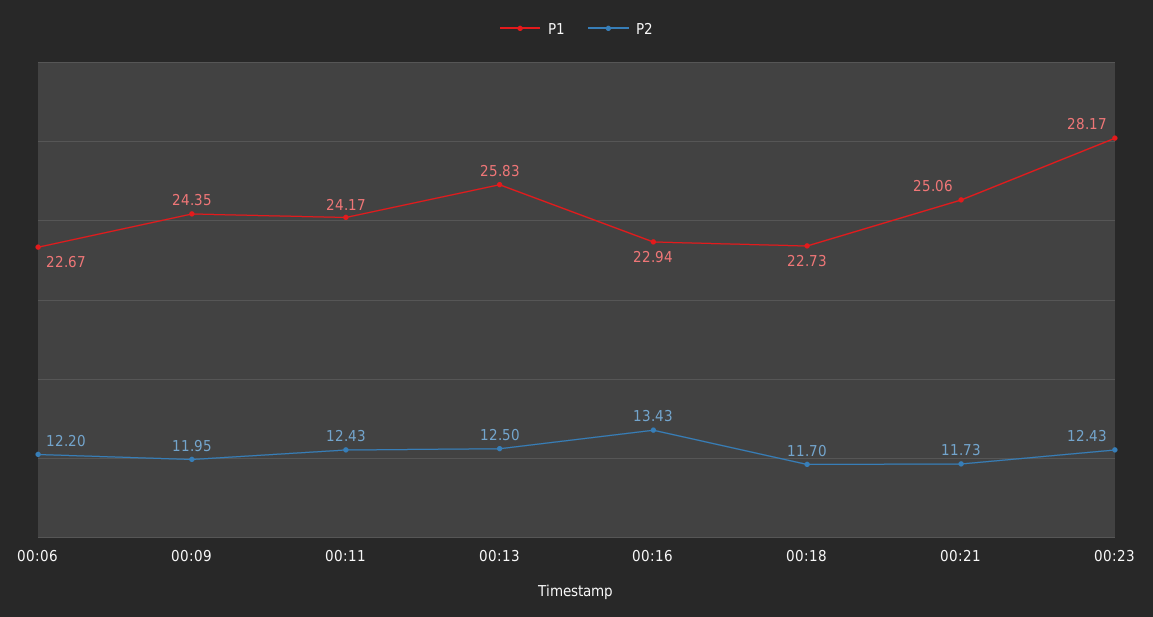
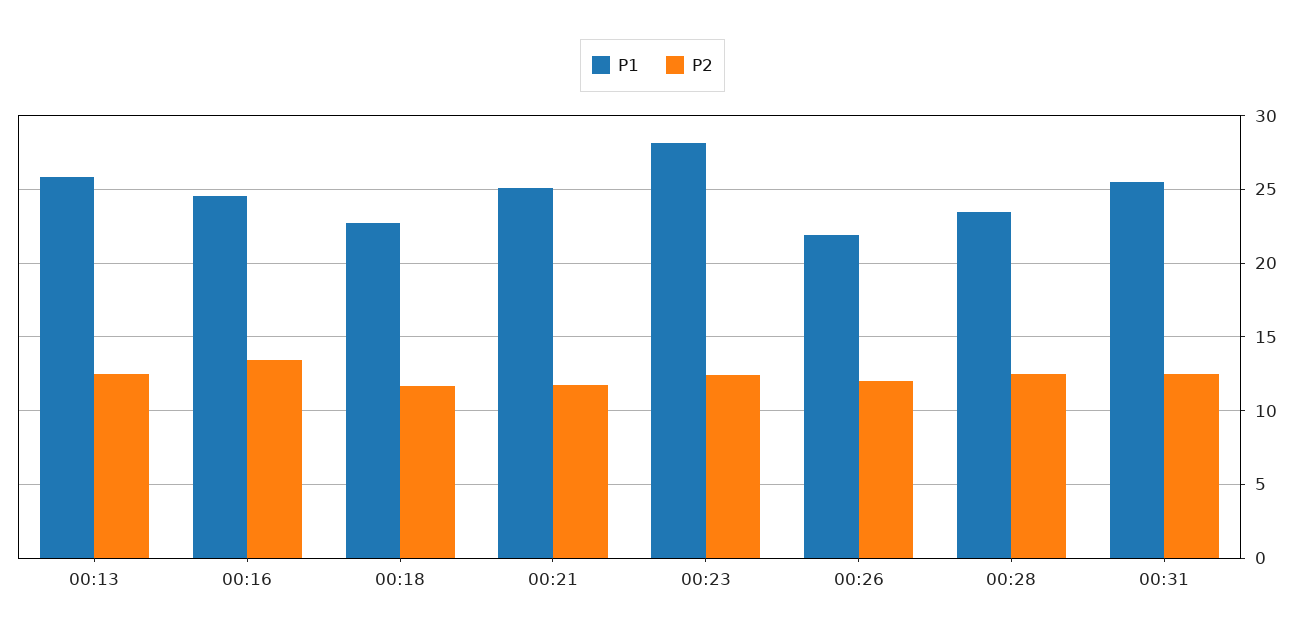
P1, 00:06: 22.67 -> none
P2, 00:06: 12.2 -> none
P1, 00:09: 24.35 -> none
P2, 00:09: 11.95 -> none
P1, 00:11: 24.17 -> none
P2, 00:11: 12.43 -> none
P1, 00:16: 22.94 -> 24.5
P1, 00:26: none -> 22
P2, 00:26: none -> 12
P1, 00:28: none -> 23.5
P2, 00:28: none -> 12.5
P1, 00:31: none -> 25.5
P2, 00:31: none -> 12.5

